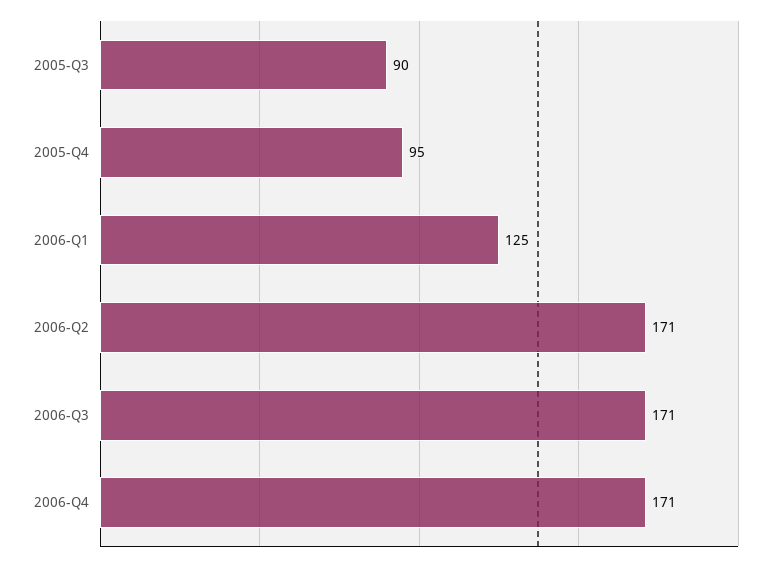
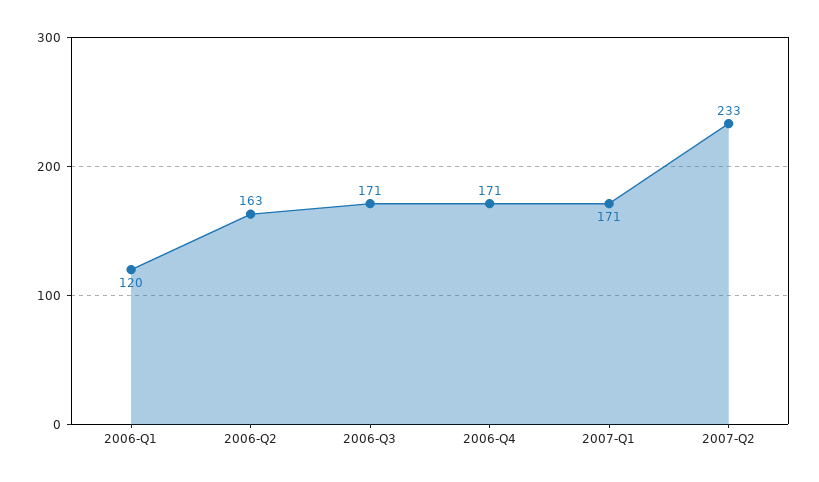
2005-Q3: 90 -> none
2005-Q4: 95 -> none
2006-Q1: 125 -> 120
2006-Q2: 171 -> 163
2007-Q1: none -> 171
2007-Q2: none -> 233

